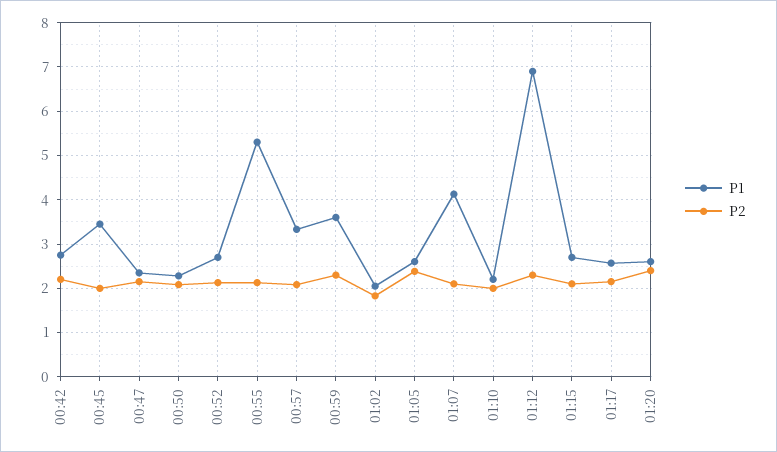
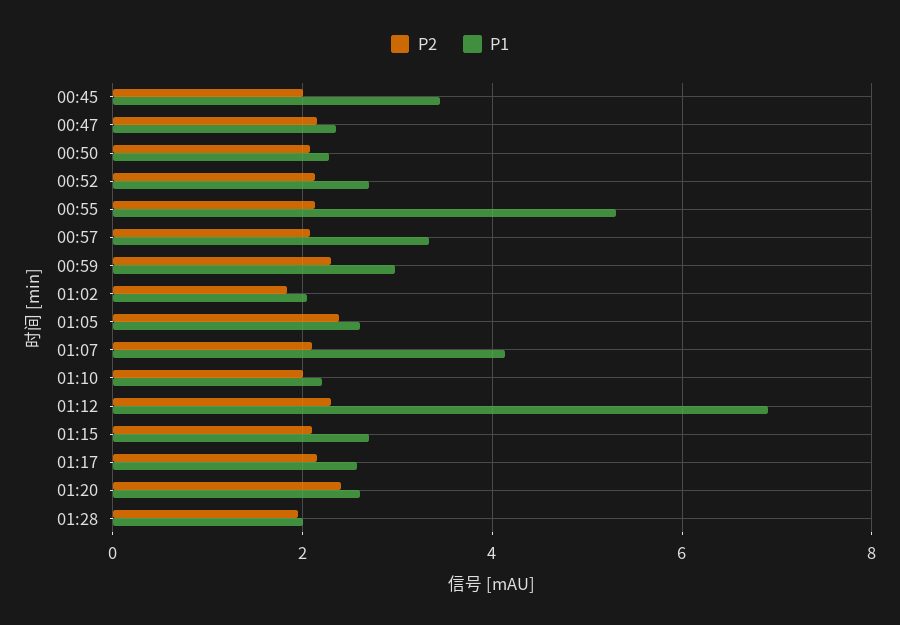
P1, 00:42: 2.8 -> none
P2, 00:42: 2.2 -> none
P1, 00:59: 3.6 -> 3
P2, 01:28: none -> 2
P1, 01:28: none -> 2

